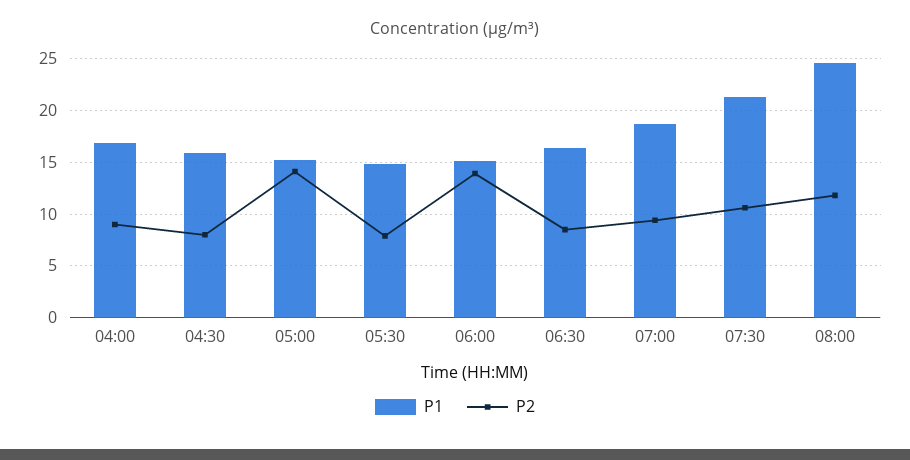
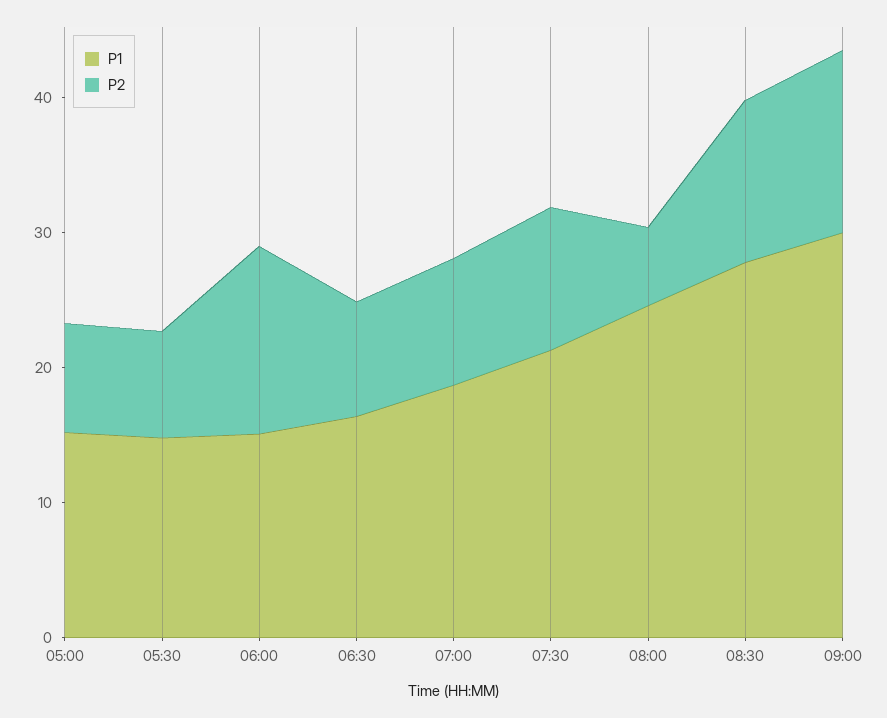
P1, 04:00: 17 -> none
P2, 04:00: 9 -> none
P1, 04:30: 16 -> none
P2, 04:30: 8 -> none
P2, 05:00: 14 -> 8
P2, 08:00: 12 -> 6
P1, 08:30: none -> 28
P2, 08:30: none -> 12
P1, 09:00: none -> 30
P2, 09:00: none -> 14

